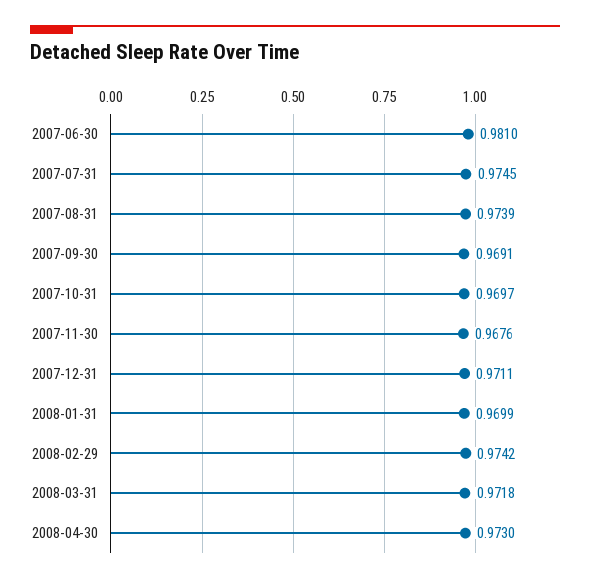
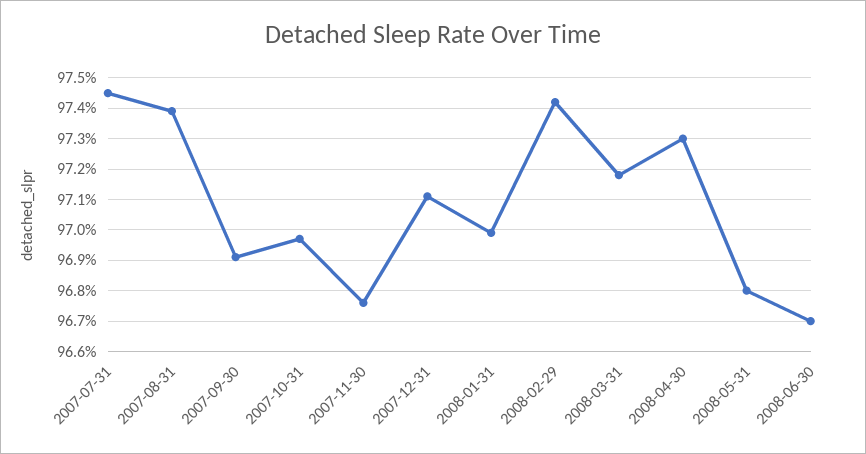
2007-06-30: 0.981 -> none
2008-05-31: none -> 0.968
2008-06-30: none -> 0.967

